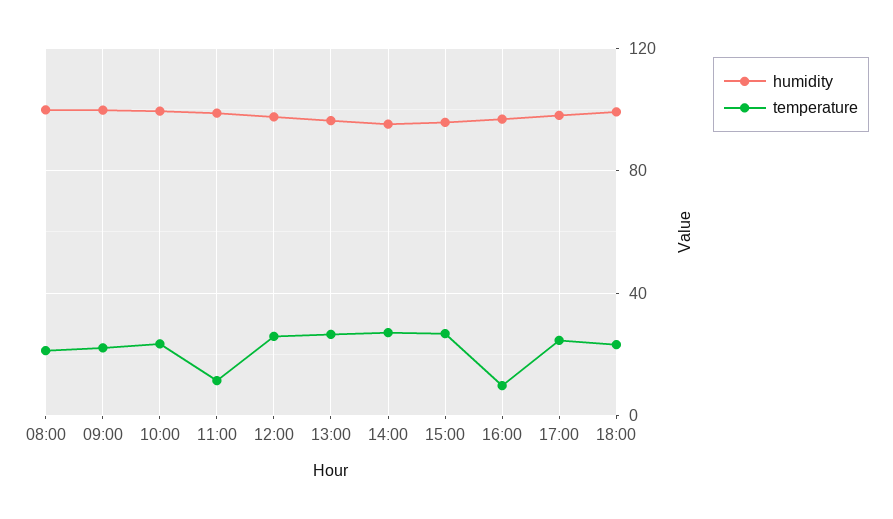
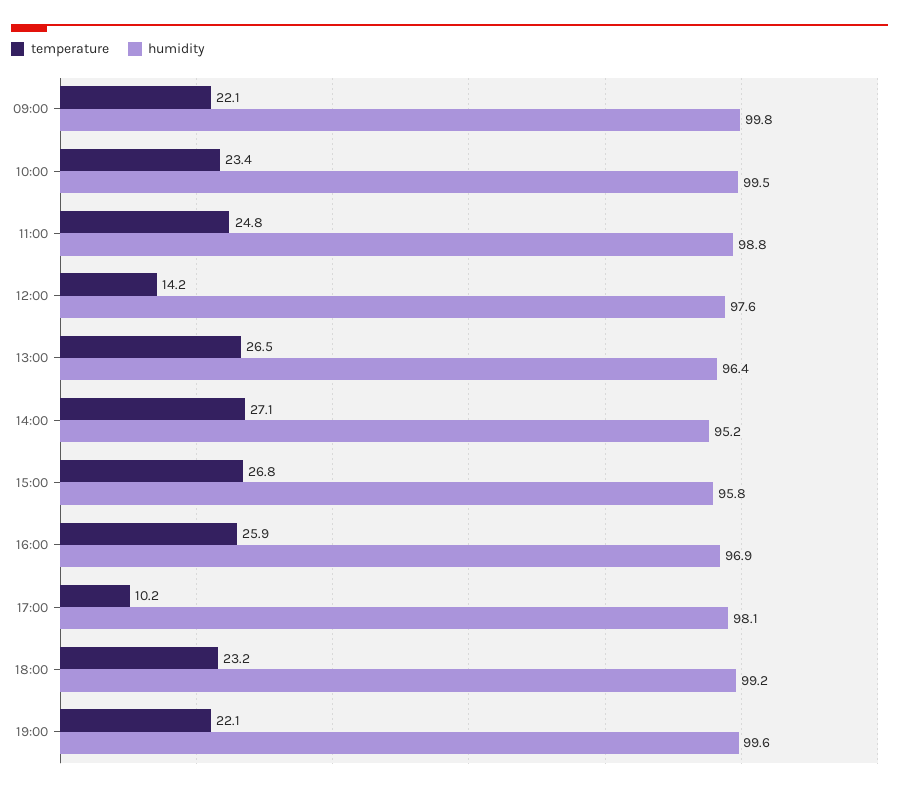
humidity, 08:00: 100 -> none
temperature, 08:00: 20 -> none
temperature, 11:00: 10 -> 24.8
temperature, 12:00: 25 -> 14.2
temperature, 16:00: 10 -> 25.9
temperature, 17:00: 25 -> 10.2
temperature, 19:00: none -> 22.1
humidity, 19:00: none -> 99.6

